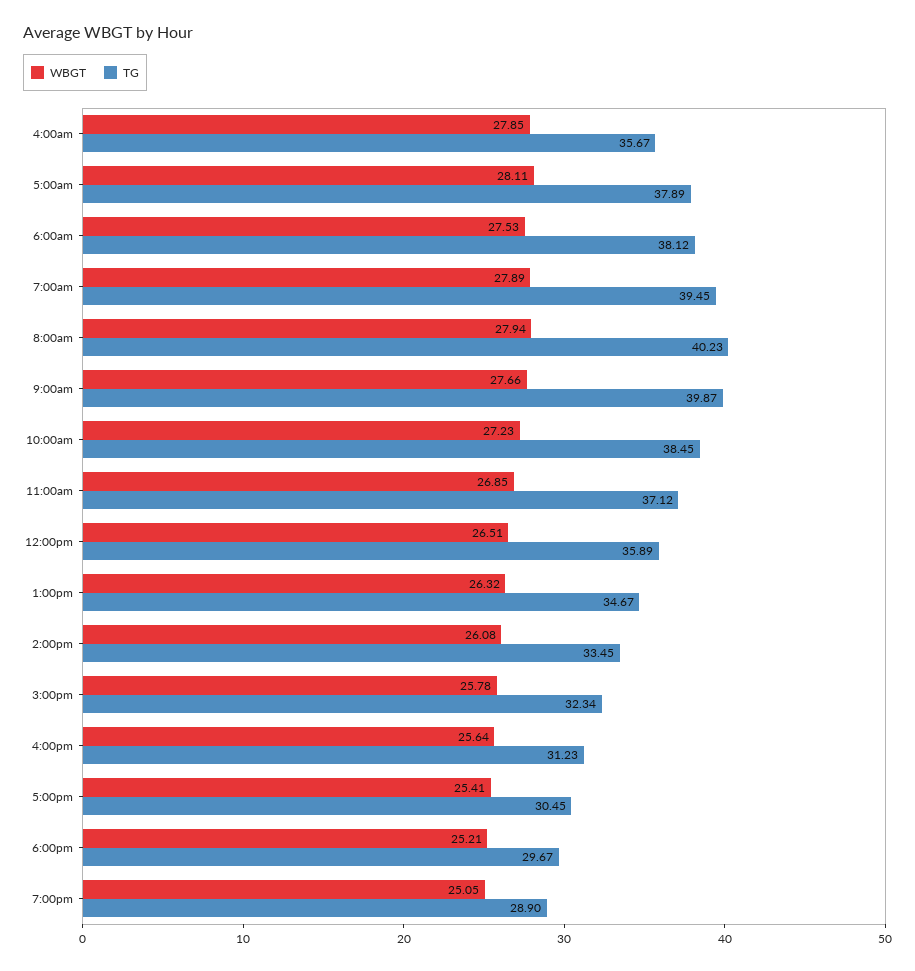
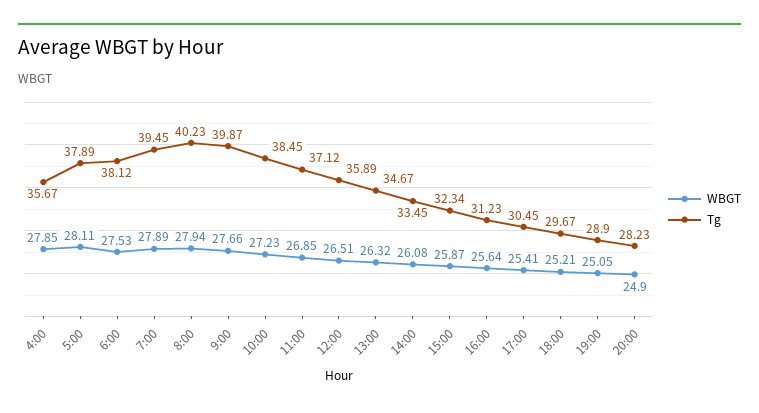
WBGT, 3:00pm: 25.78 -> 25.87
WBGT, 20:00: none -> 24.9
TG, 20:00: none -> 28.23

